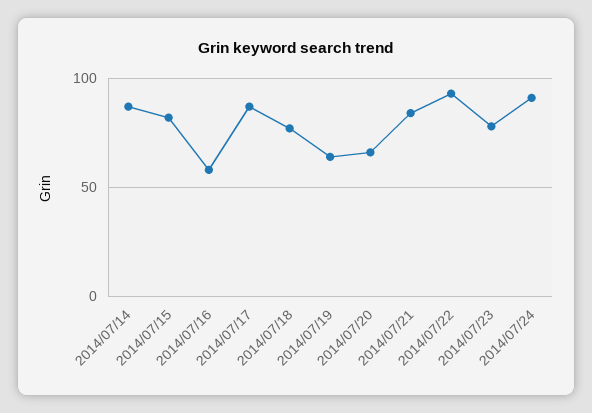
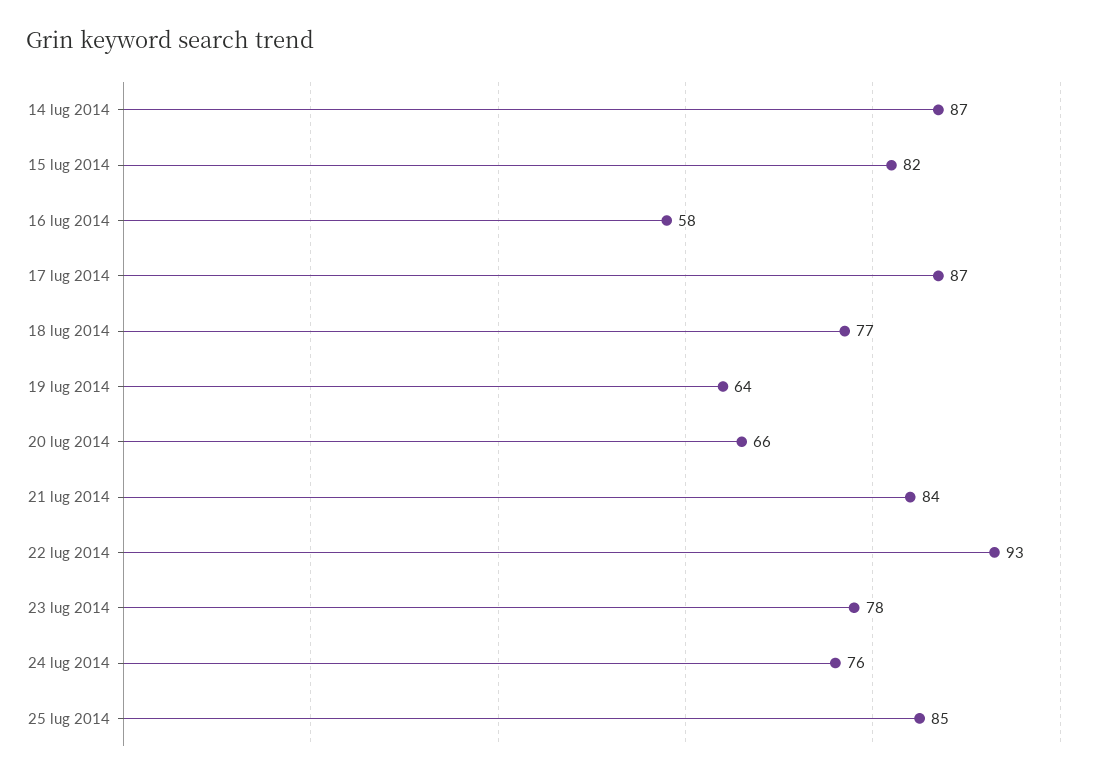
2014/07/24: 90 -> 76
25 lug 2014: none -> 85

